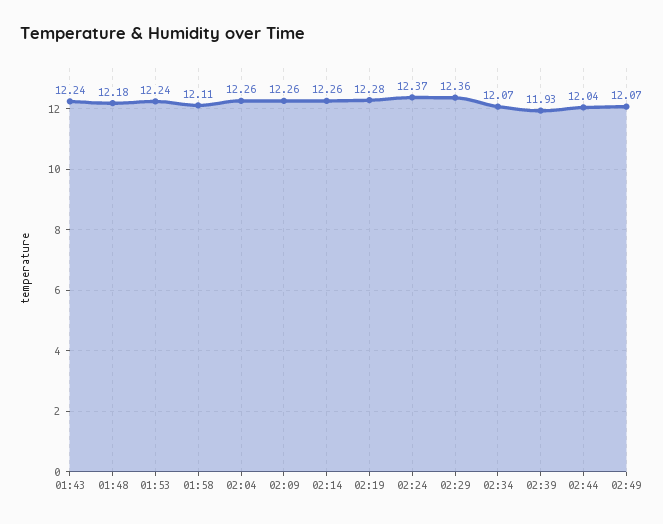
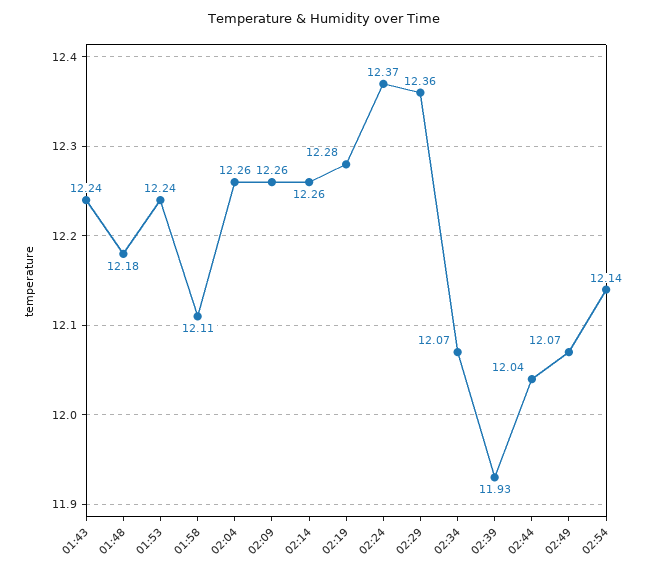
02:54: none -> 12.14

